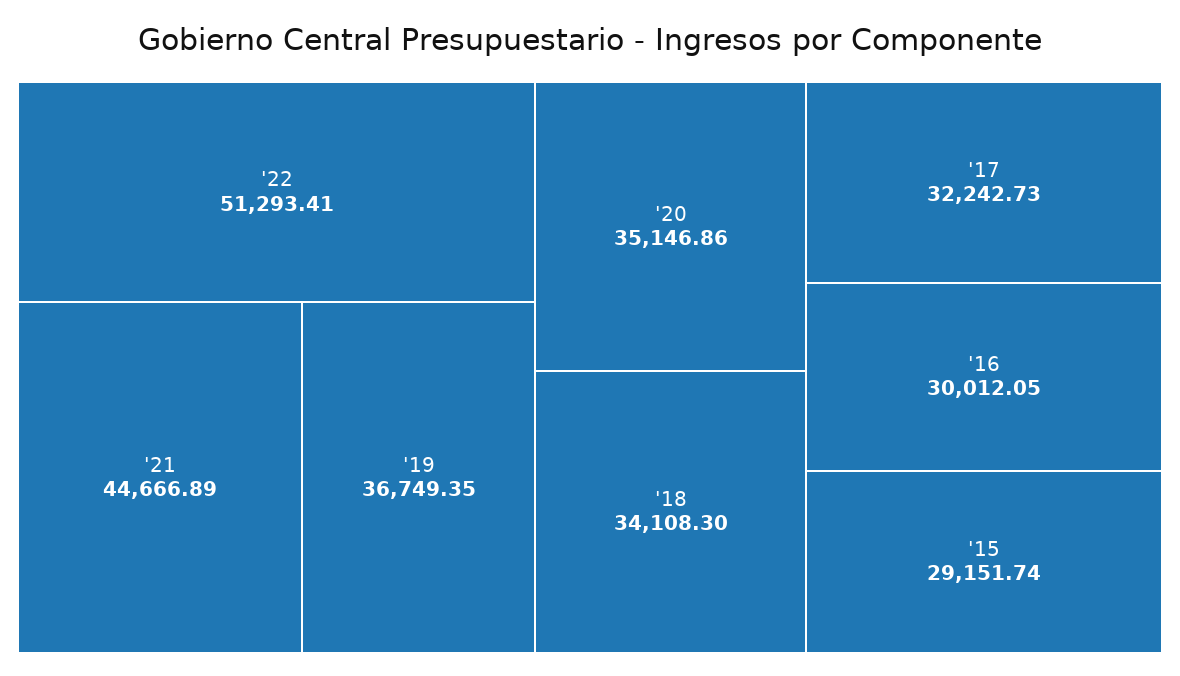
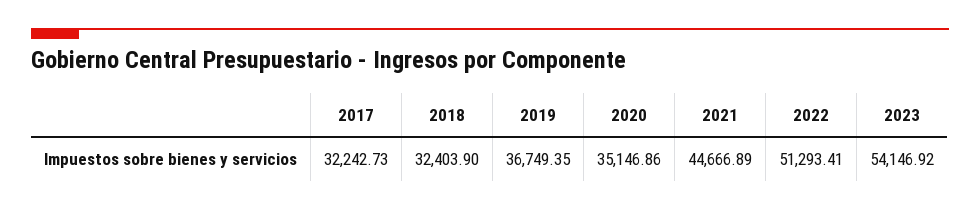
'18: 34108.3 -> 32403.9
'16: 30012.05 -> none
'15: 29151.74 -> none
2023: none -> 54146.92

